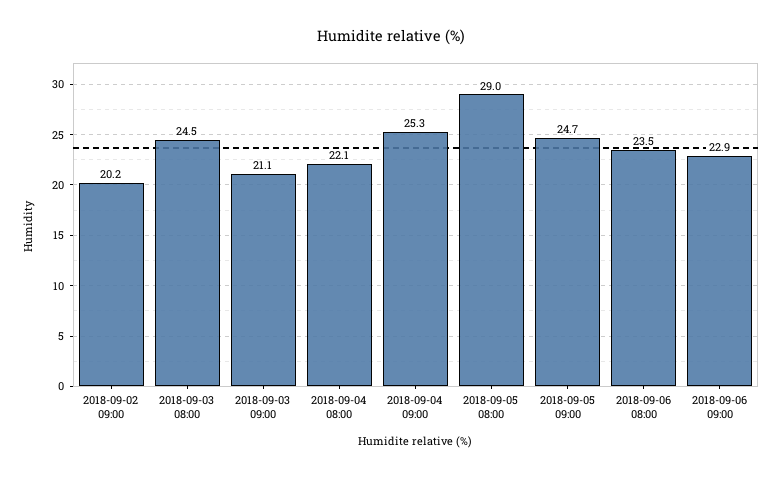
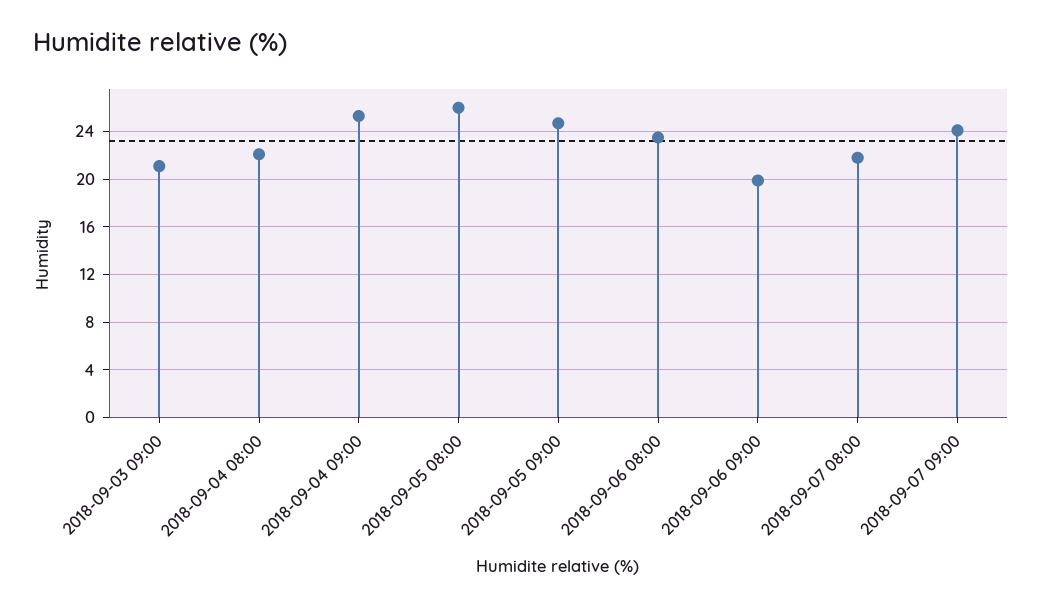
2018-09-02 09:00: 20.2 -> none
2018-09-03 08:00: 24.5 -> none
2018-09-05 08:00: 29 -> 26
2018-09-06 09:00: 22.9 -> 20
2018-09-07 08:00: none -> 22
2018-09-07 09:00: none -> 24

